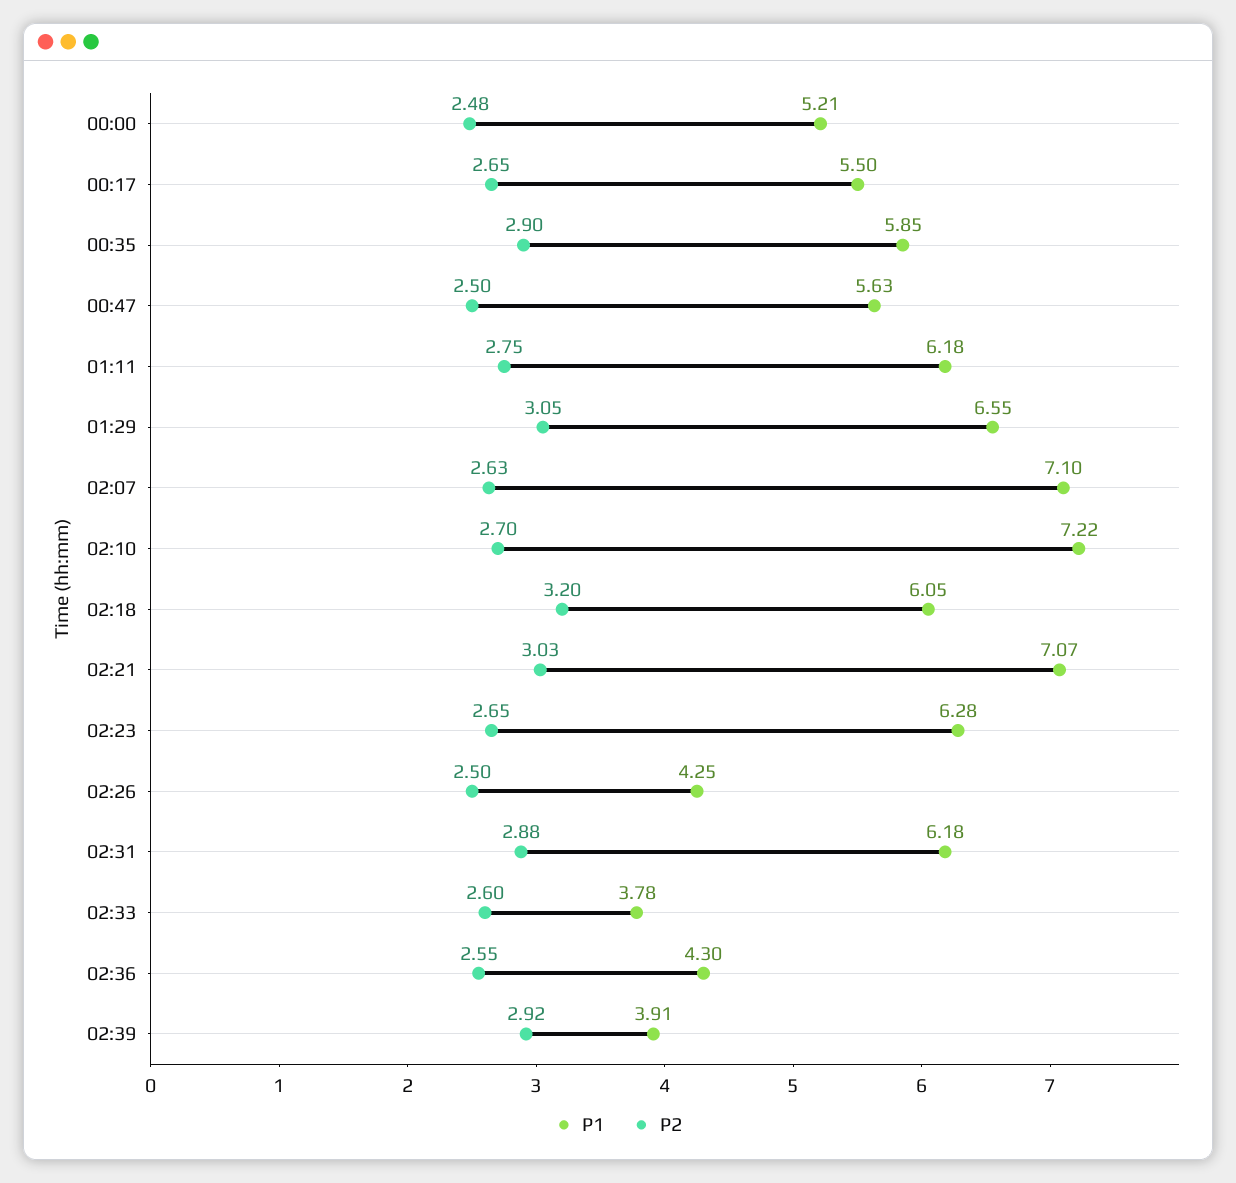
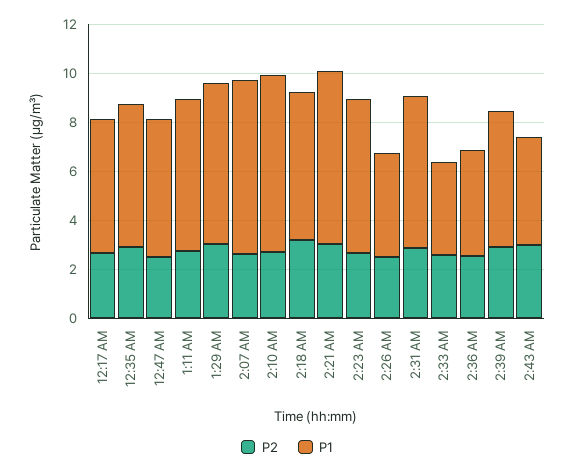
P1, 00:00: 5.21 -> none
P2, 00:00: 2.48 -> none
P1, 02:39: 3.91 -> 5.5
P2, 2:43 AM: none -> 3
P1, 2:43 AM: none -> 4.5

